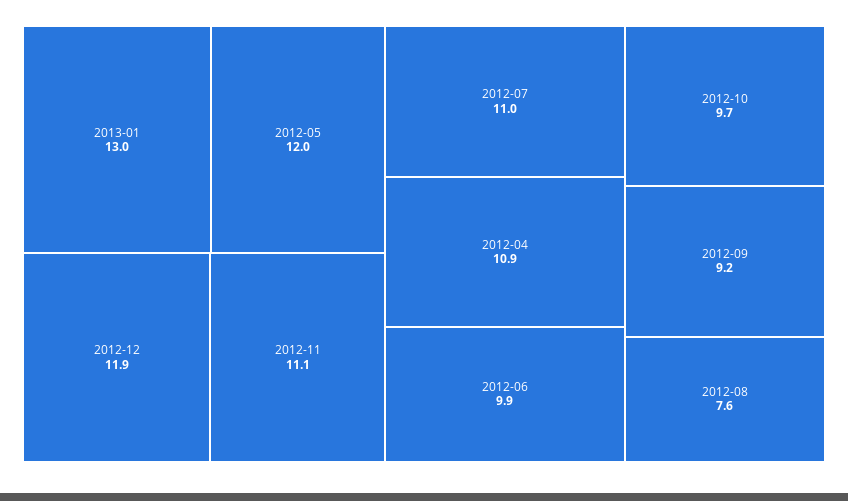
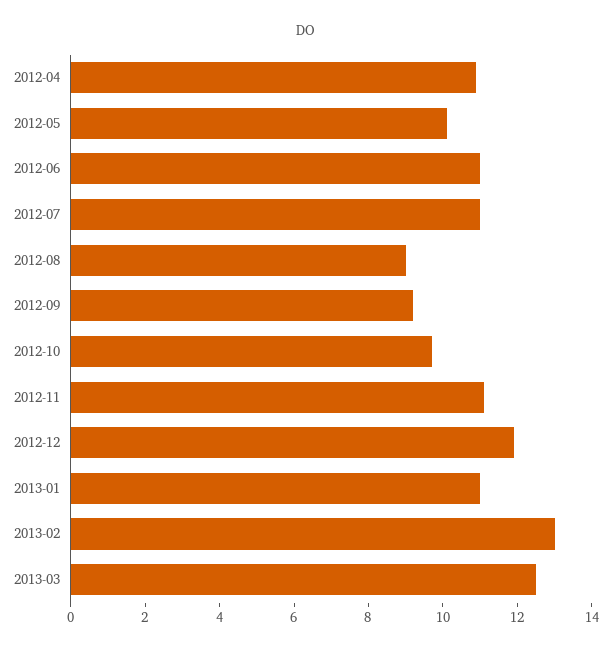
2013-01: 13 -> 11
2012-05: 12 -> 10
2012-06: 9.9 -> 11
2012-08: 7.6 -> 9
2013-02: none -> 13
2013-03: none -> 12.5

